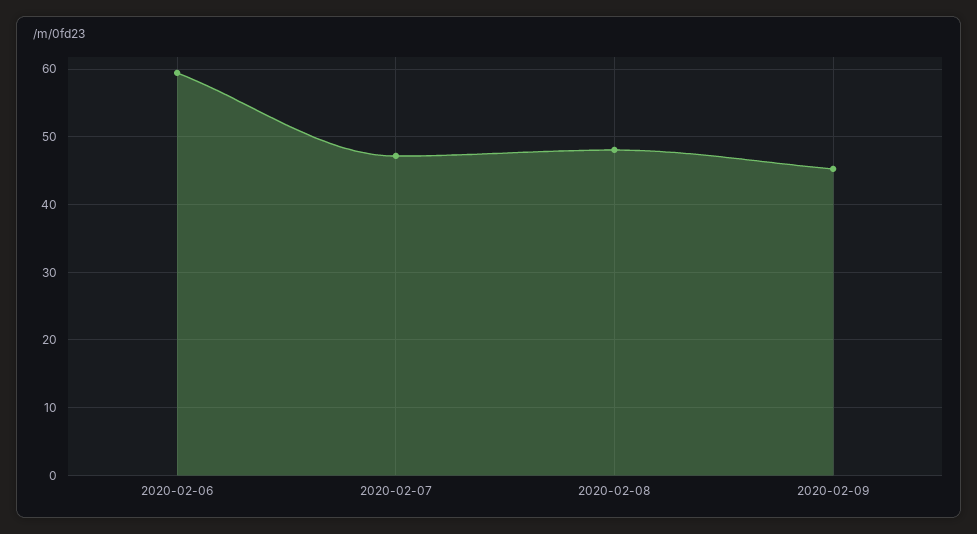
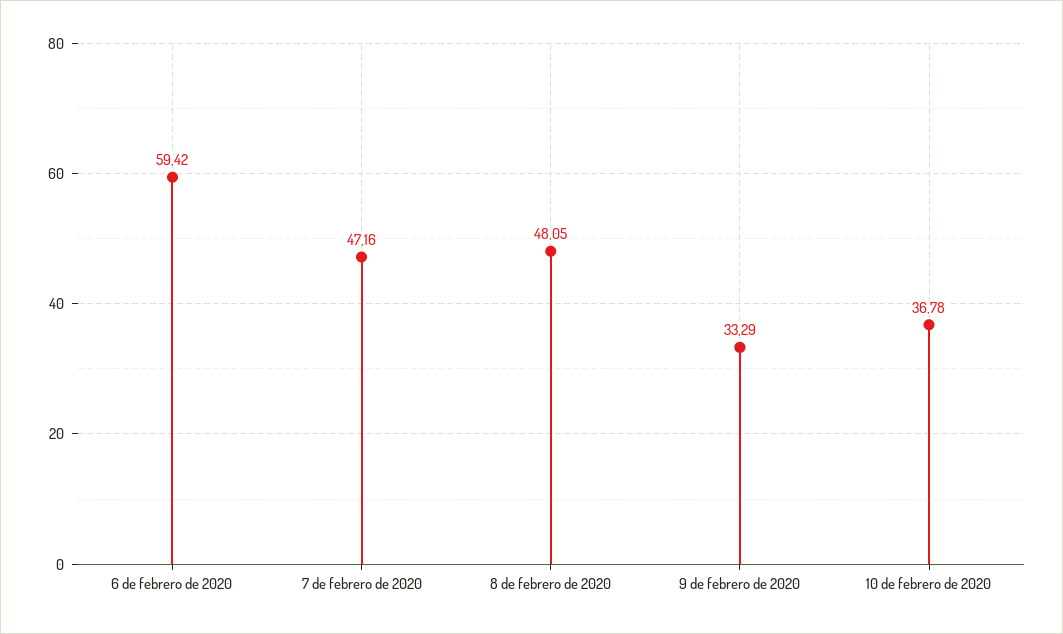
2020-02-09: 45 -> 33.29
10 de febrero de 2020: none -> 36.78

